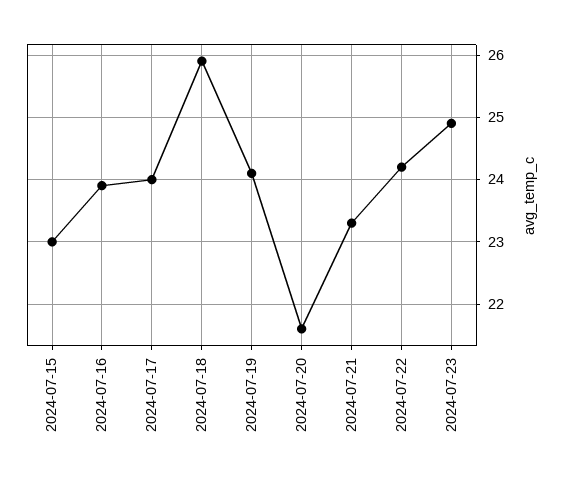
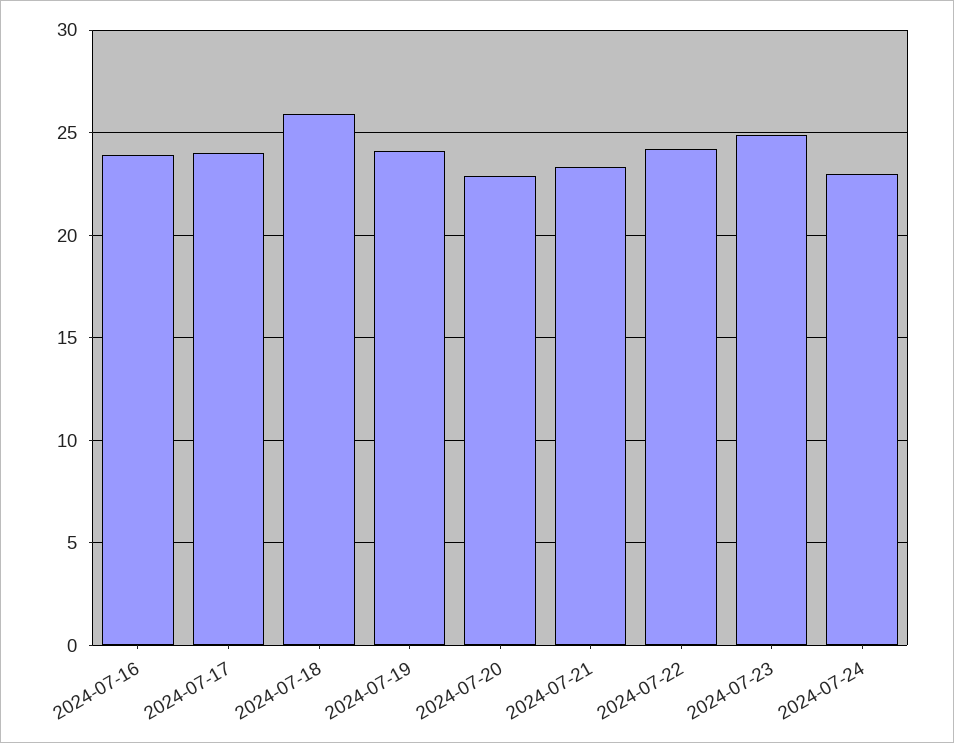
2024-07-15: 23 -> none
2024-07-20: 21.6 -> 23
2024-07-24: none -> 23

